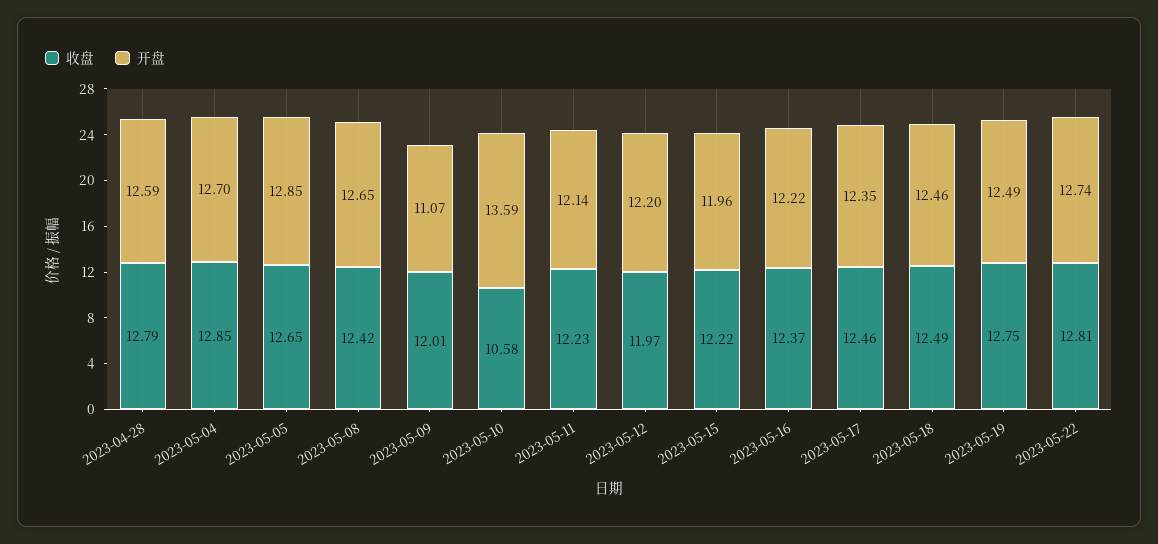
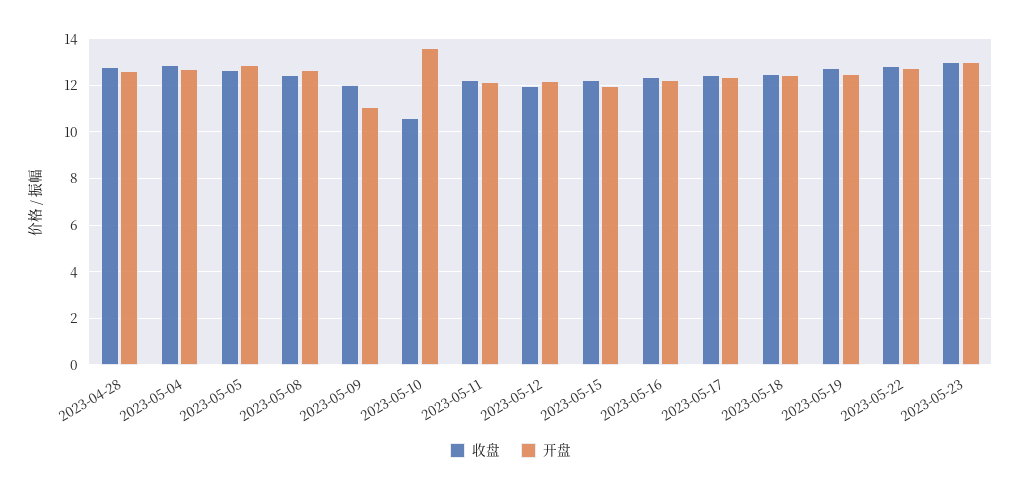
收盘, 2023-05-23: none -> 13
开盘, 2023-05-23: none -> 13

